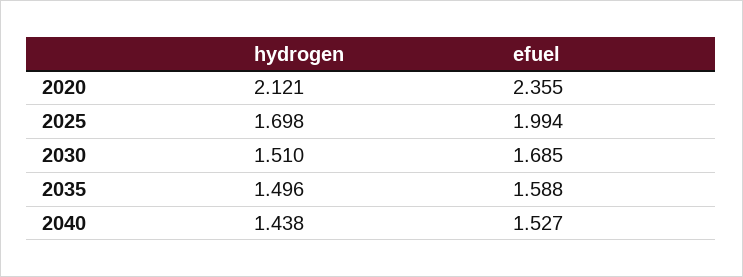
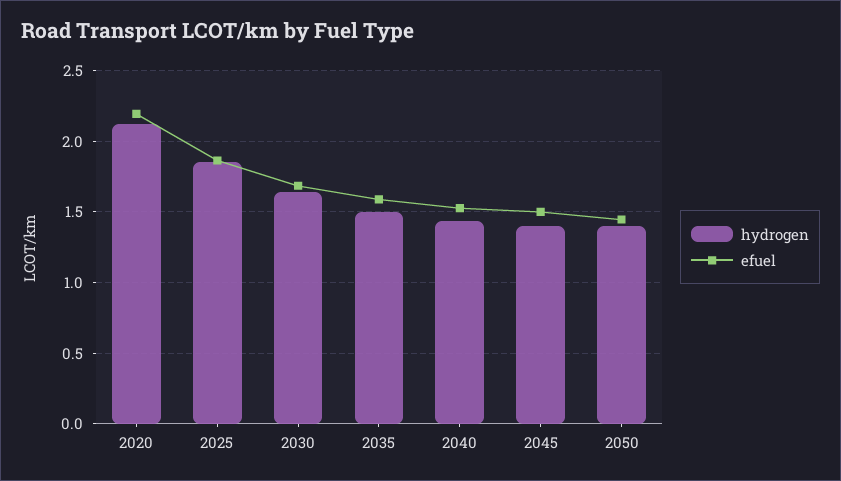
efuel, 2020: 2.355 -> 2.2
hydrogen, 2025: 1.698 -> 1.85
efuel, 2025: 1.994 -> 1.85
hydrogen, 2030: 1.51 -> 1.65
hydrogen, 2045: none -> 1.4
efuel, 2045: none -> 1.5
hydrogen, 2050: none -> 1.4
efuel, 2050: none -> 1.45

